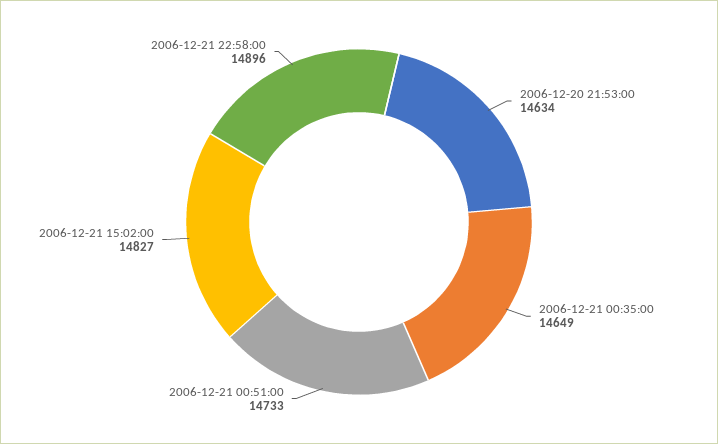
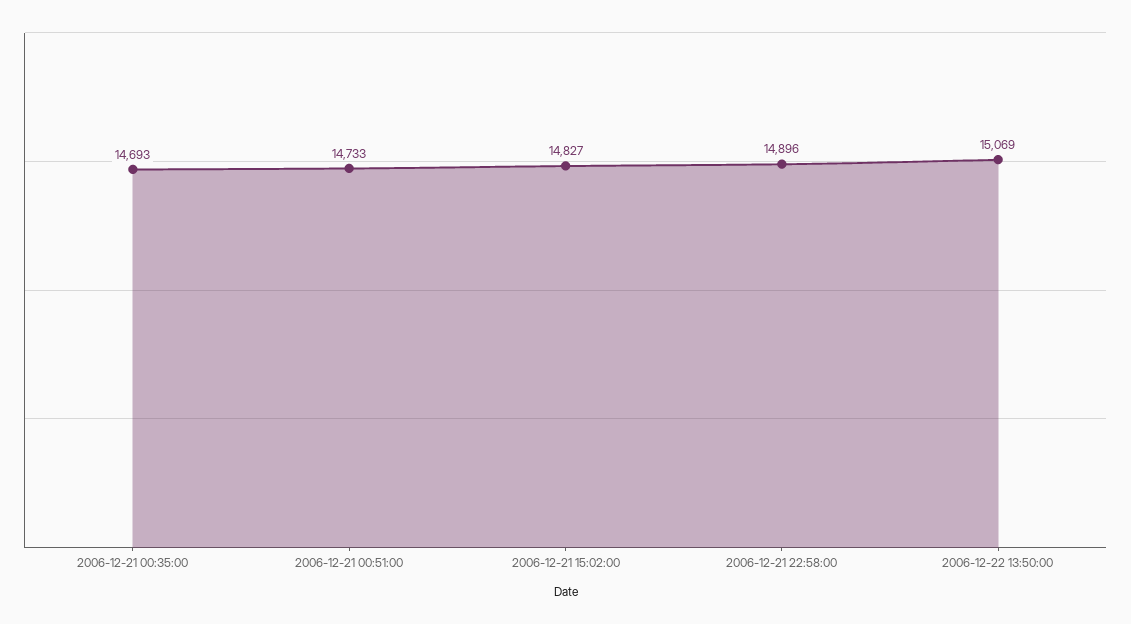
2006-12-20 21:53:00: 14634 -> none
2006-12-21 00:35:00: 14649 -> 14693
2006-12-22 13:50:00: none -> 15069

